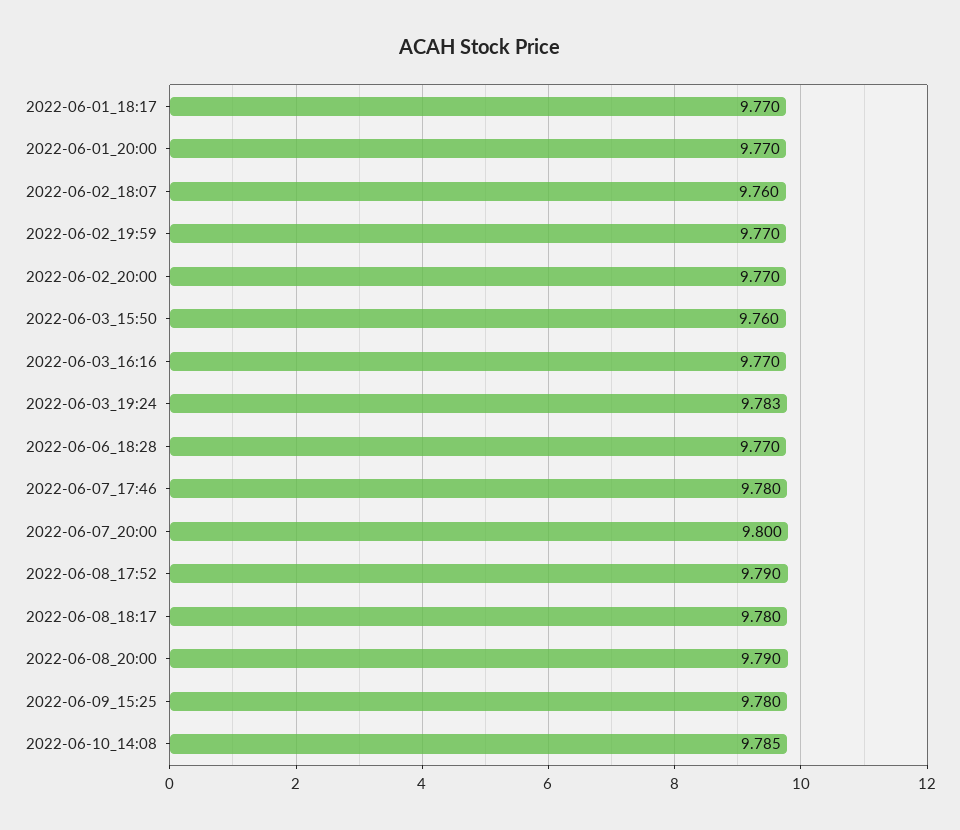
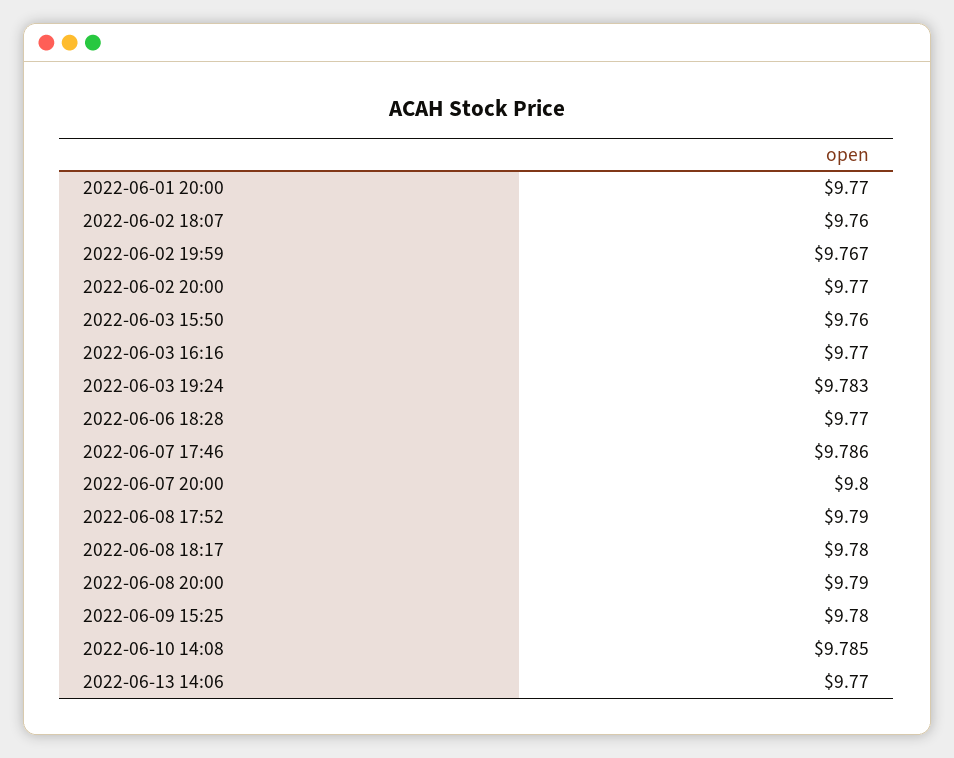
2022-06-01_18:17: 9.77 -> none
2022-06-02_19:59: 9.77 -> 9.767
2022-06-07_17:46: 9.78 -> 9.786
2022-06-13 14:06: none -> 9.77

